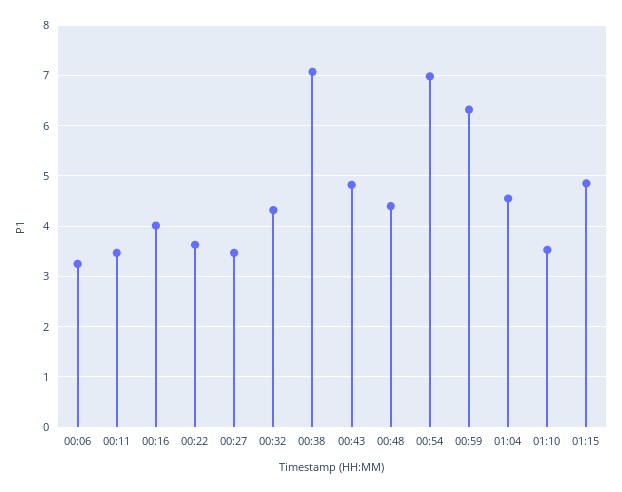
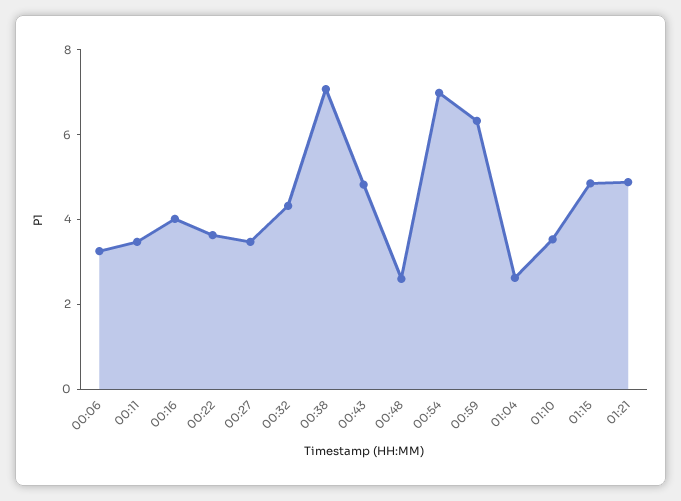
00:48: 4.4 -> 2.5
01:04: 4.6 -> 2.5
01:21: none -> 5

